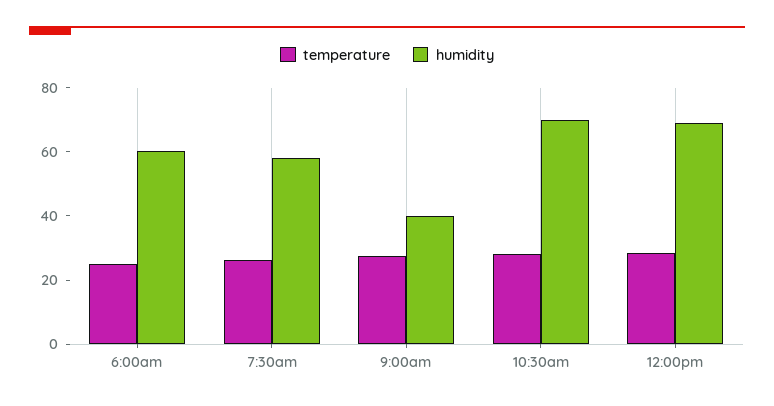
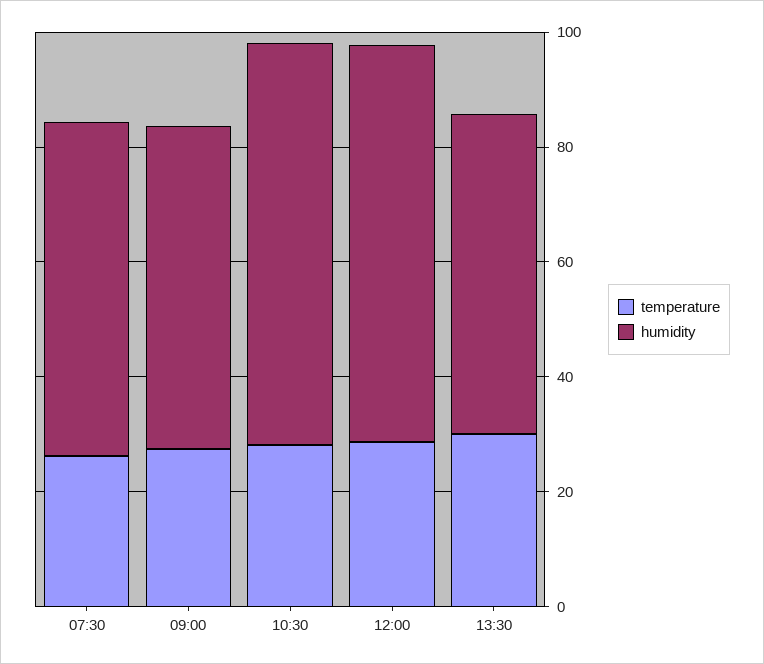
temperature, 6:00am: 25 -> none
humidity, 6:00am: 60 -> none
humidity, 9:00am: 40 -> 55
temperature, 13:30: none -> 30
humidity, 13:30: none -> 55

